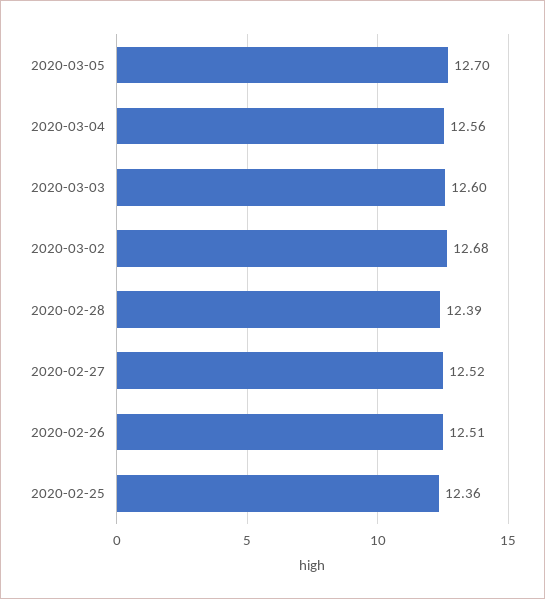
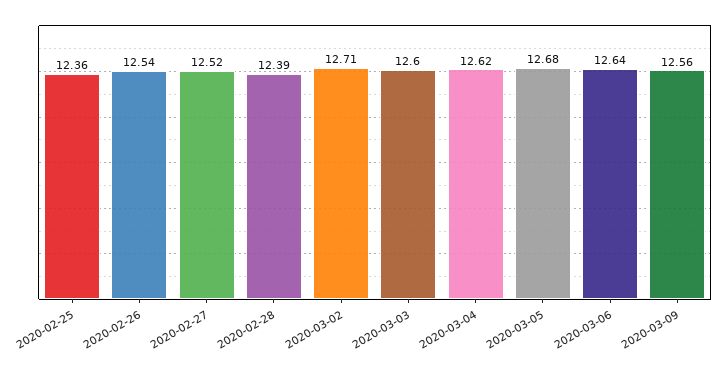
2020-03-05: 12.7 -> 12.68
2020-03-04: 12.56 -> 12.62
2020-03-02: 12.68 -> 12.71
2020-02-26: 12.51 -> 12.54
2020-03-06: none -> 12.64
2020-03-09: none -> 12.56

